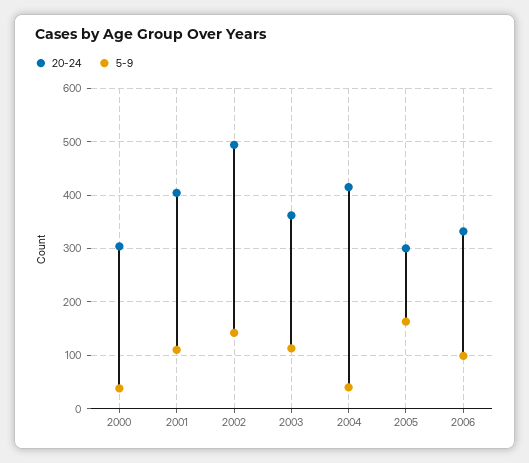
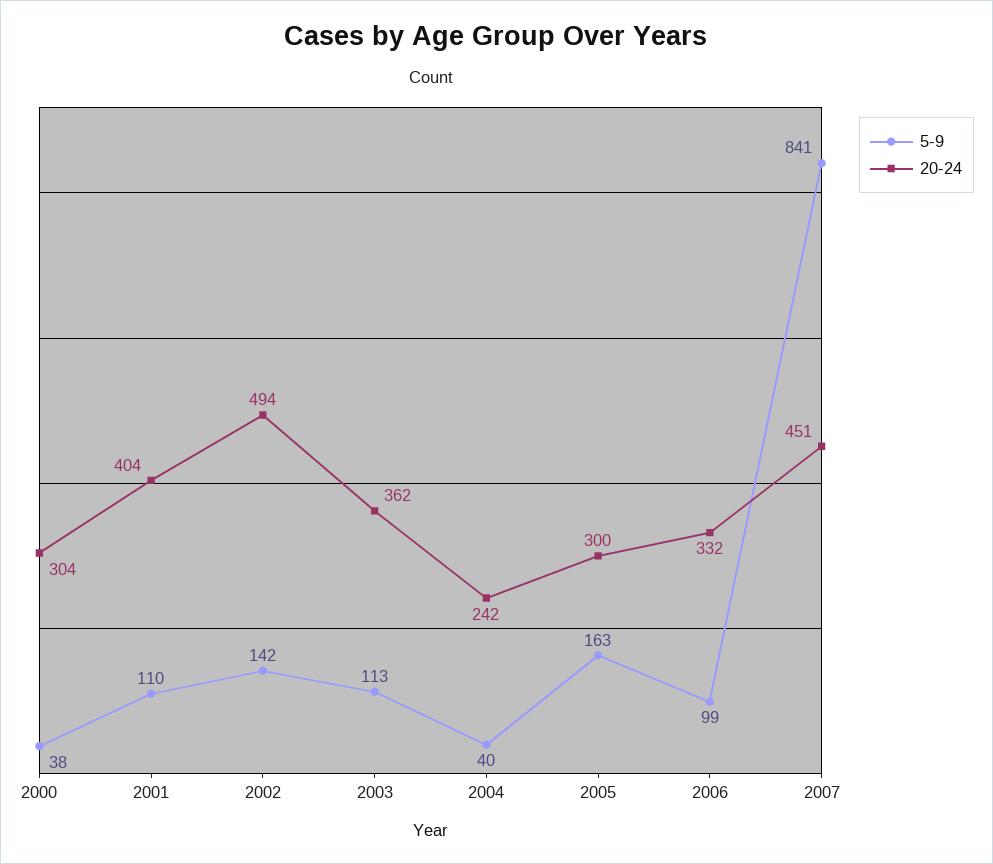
20-24, 2004: 420 -> 242
5-9, 2007: none -> 841
20-24, 2007: none -> 451

